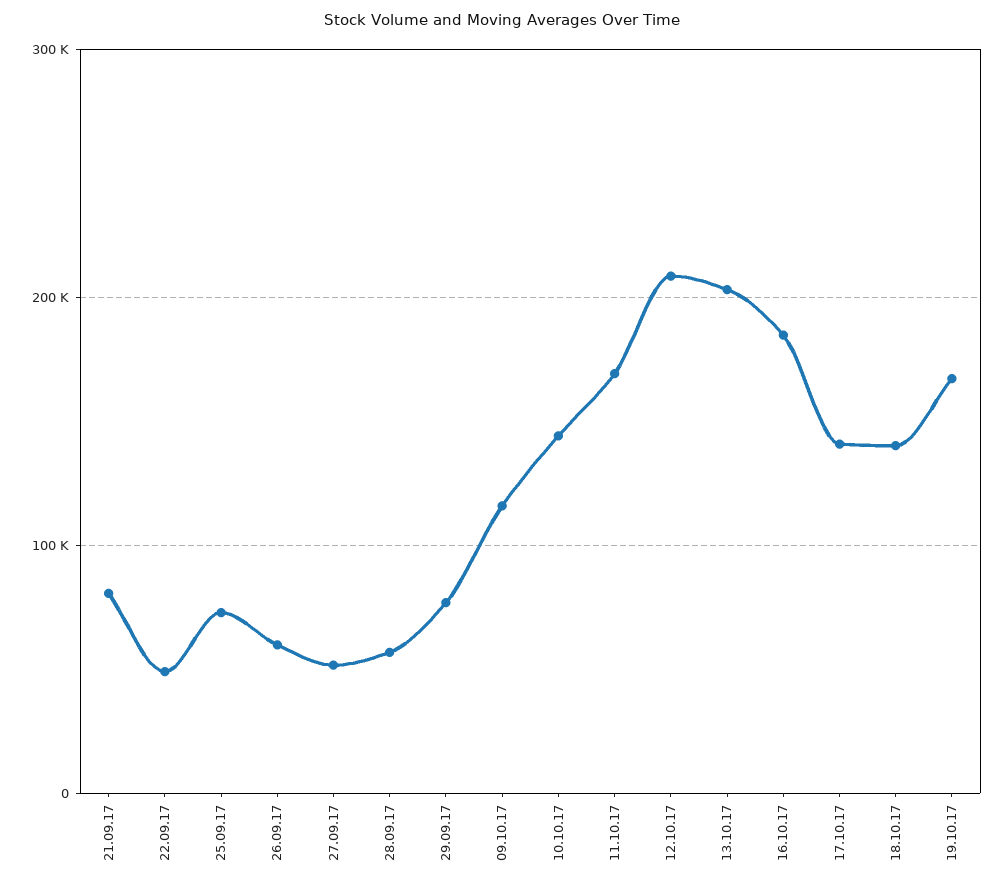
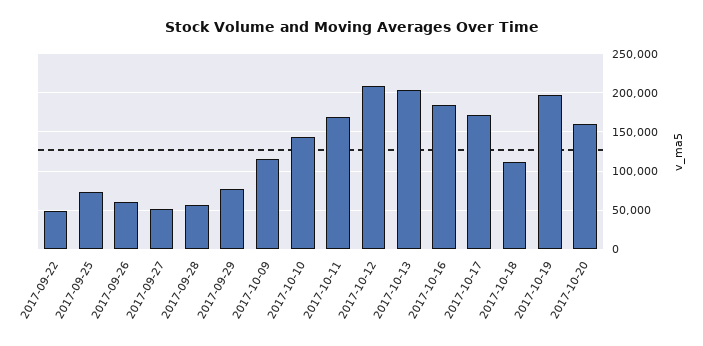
21.09.17: 80000 -> none
17.10.17: 140000 -> 170000
18.10.17: 140000 -> 110000
19.10.17: 170000 -> 200000
2017-10-20: none -> 160000

